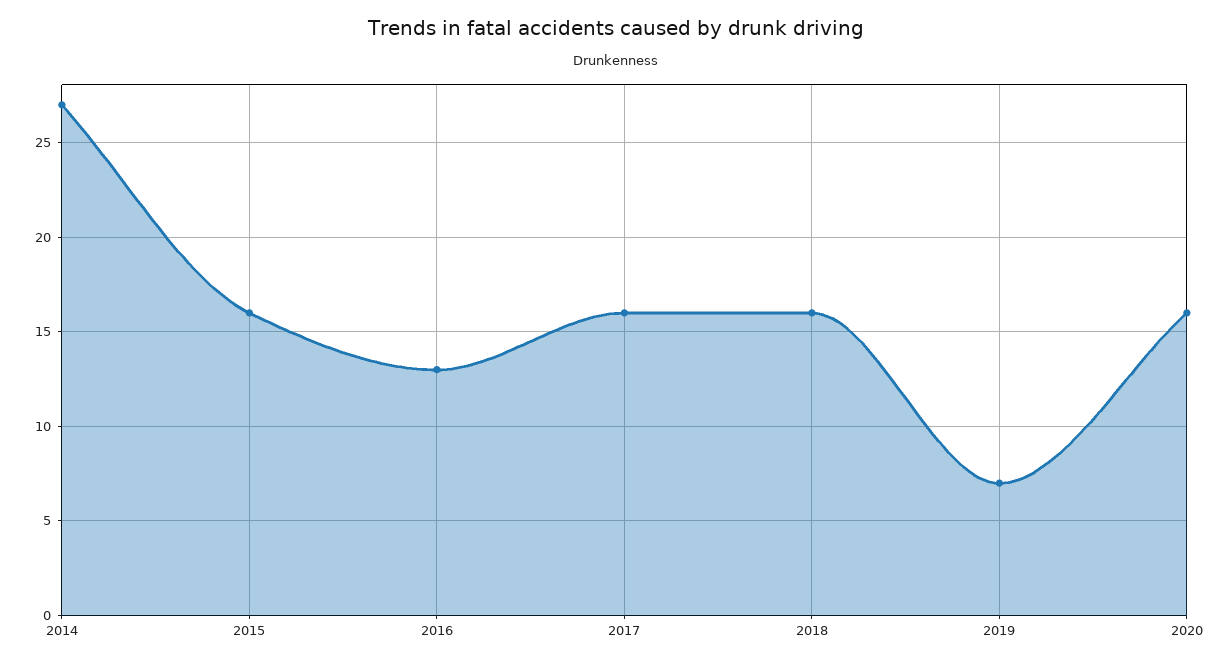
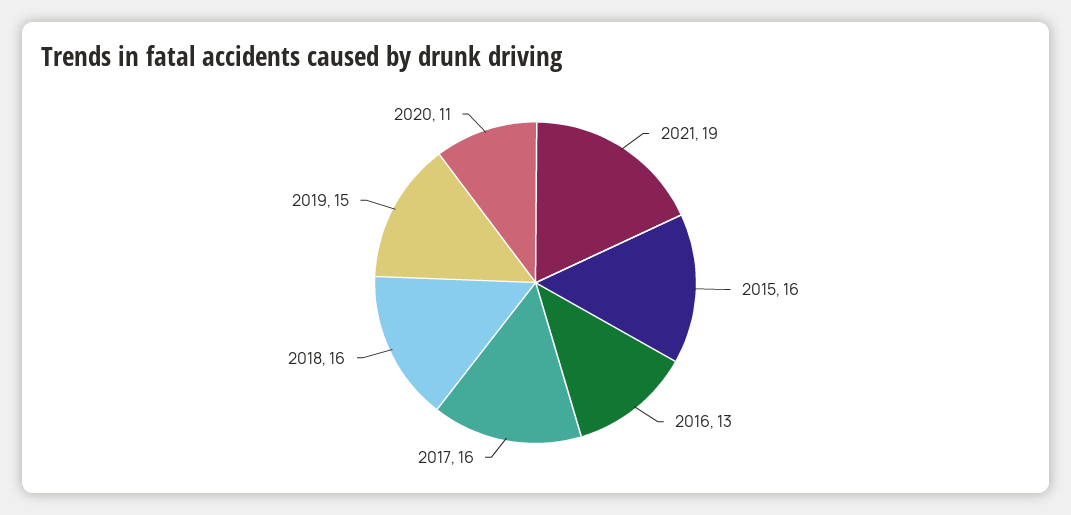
2014: 27 -> none
2019: 7 -> 15
2020: 16 -> 11
2021: none -> 19

